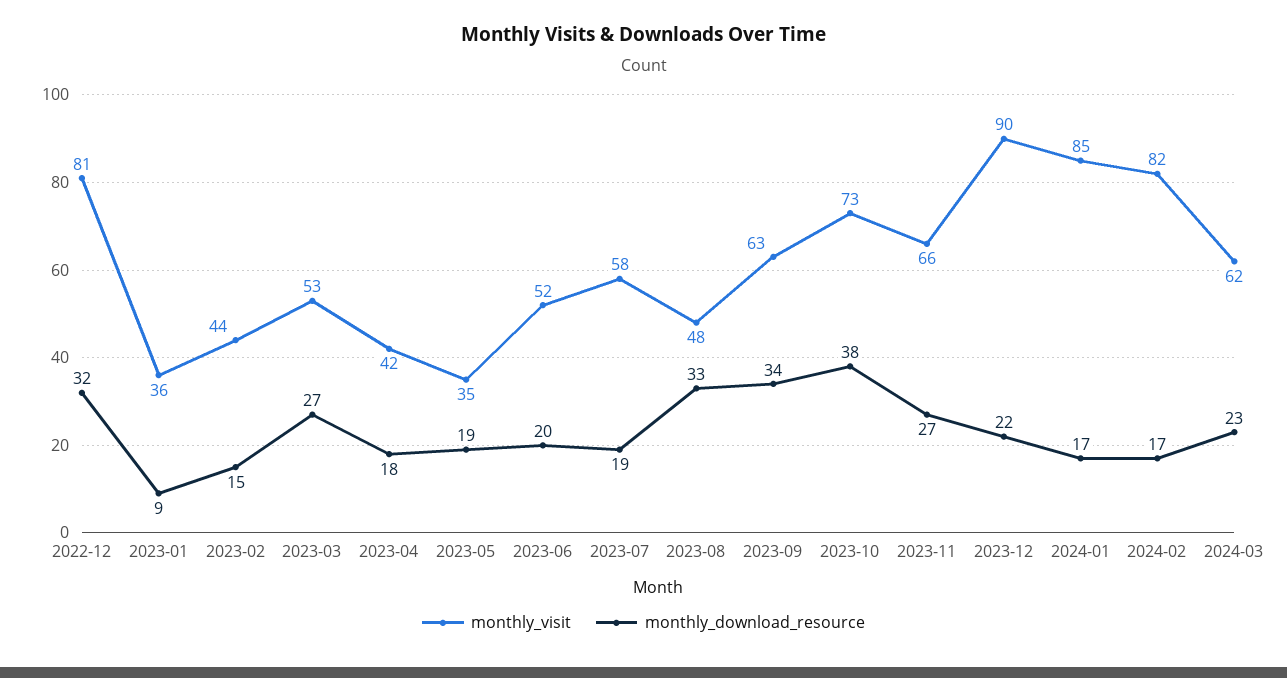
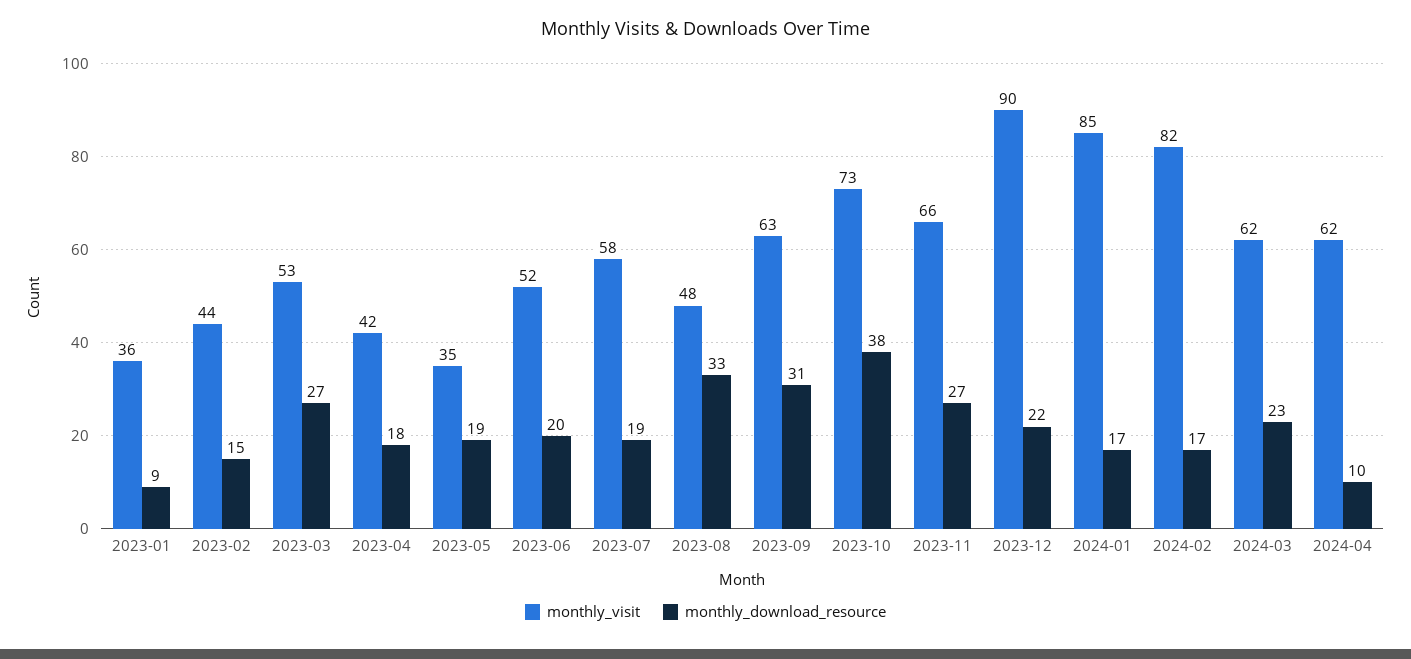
monthly_visit, 2022-12: 81 -> none
monthly_download_resource, 2022-12: 32 -> none
monthly_download_resource, 2023-09: 34 -> 31
monthly_visit, 2024-04: none -> 62
monthly_download_resource, 2024-04: none -> 10

